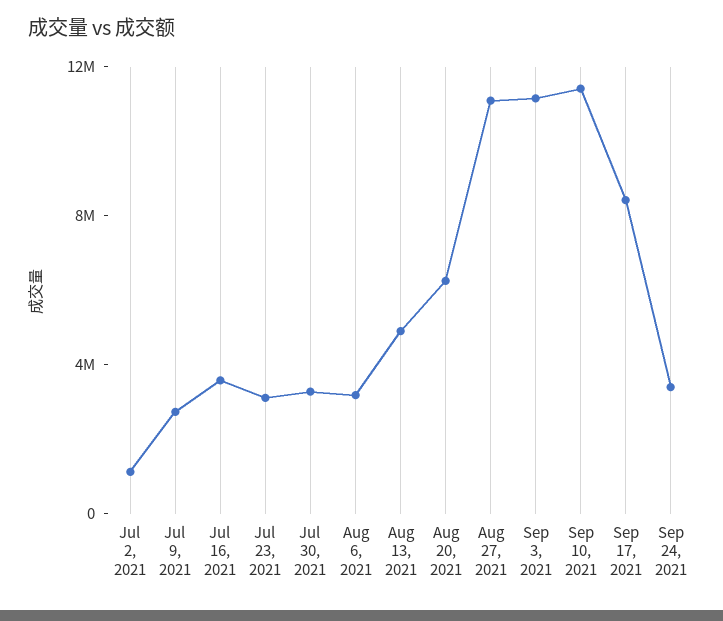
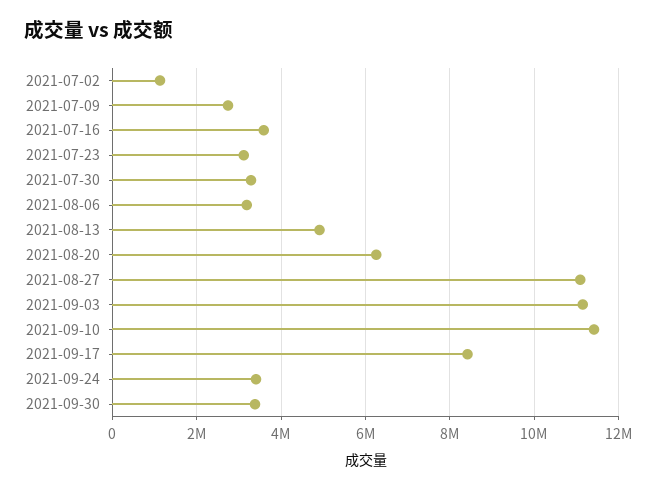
2021-09-30: none -> 3400000

